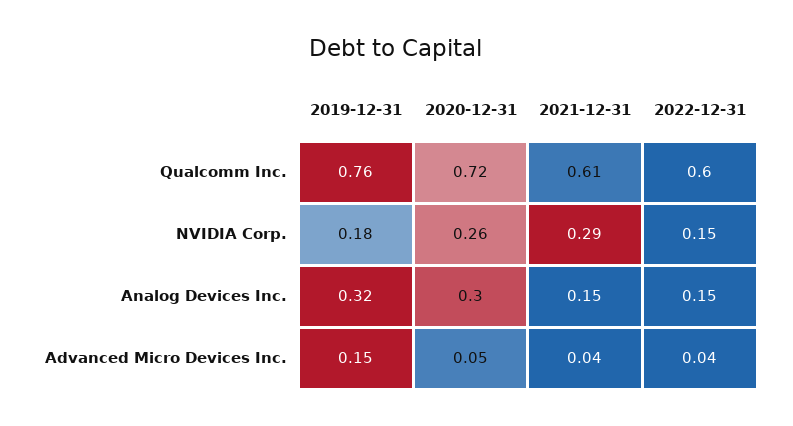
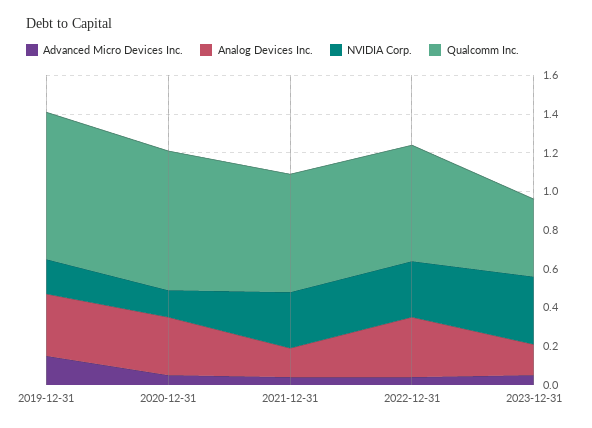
NVIDIA Corp., 2020-12-31: 0.26 -> 0.15
NVIDIA Corp., 2022-12-31: 0.15 -> 0.3
Analog Devices Inc., 2022-12-31: 0.15 -> 0.3
Advanced Micro Devices Inc., 2023-12-31: none -> 0.05
Analog Devices Inc., 2023-12-31: none -> 0.15
NVIDIA Corp., 2023-12-31: none -> 0.35
Qualcomm Inc., 2023-12-31: none -> 0.4

